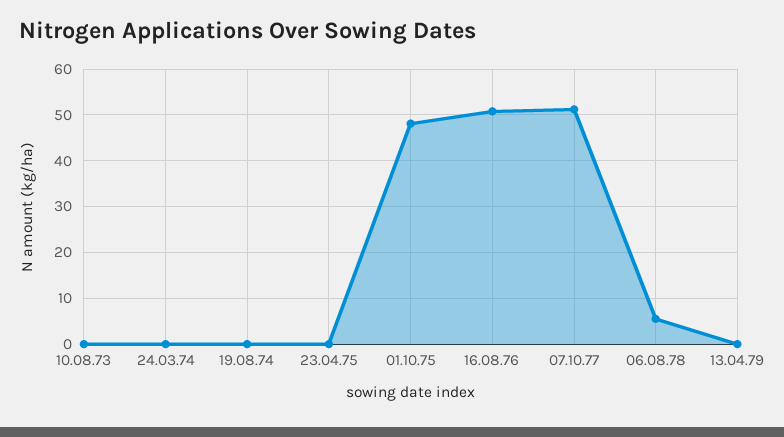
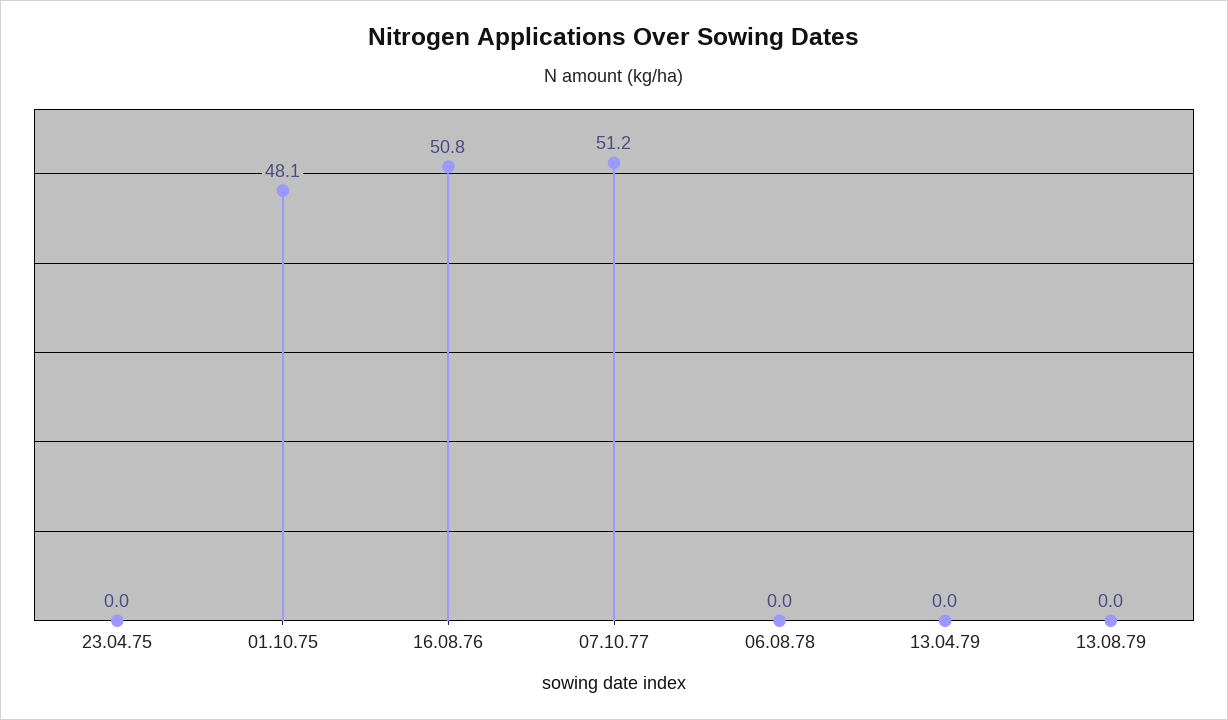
10.08.73: 0 -> none
24.03.74: 0 -> none
19.08.74: 0 -> none
06.08.78: 6 -> 0
13.08.79: none -> 0

